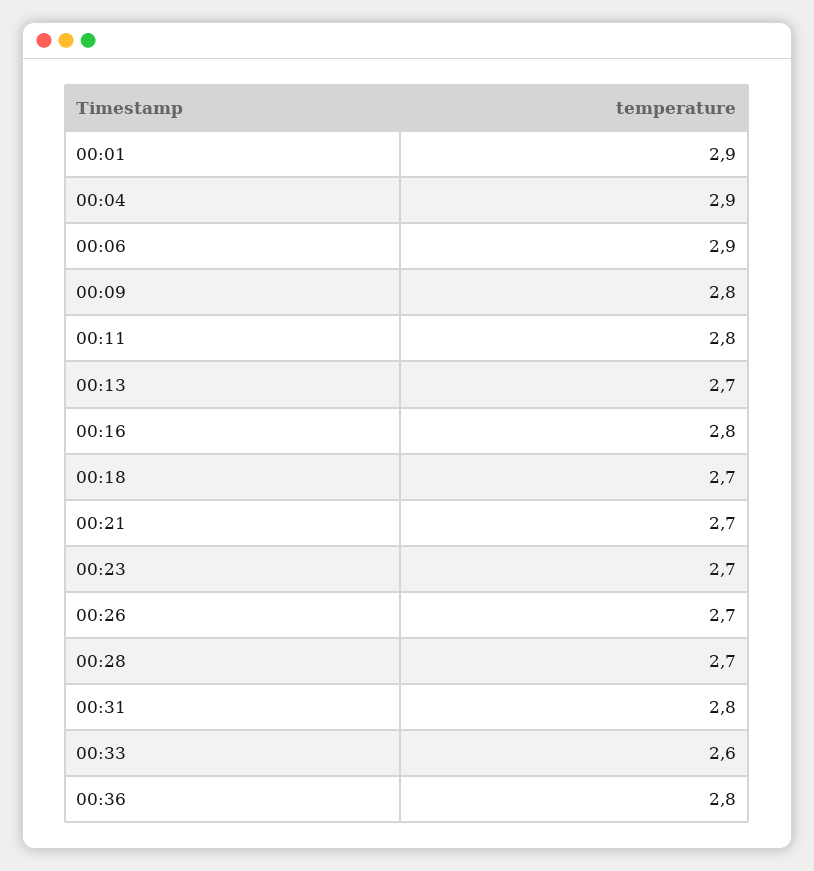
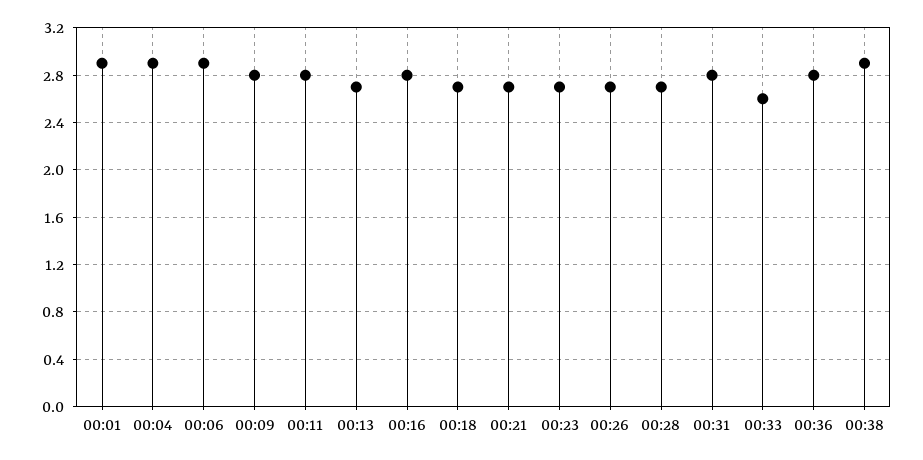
00:38: none -> 2.9

